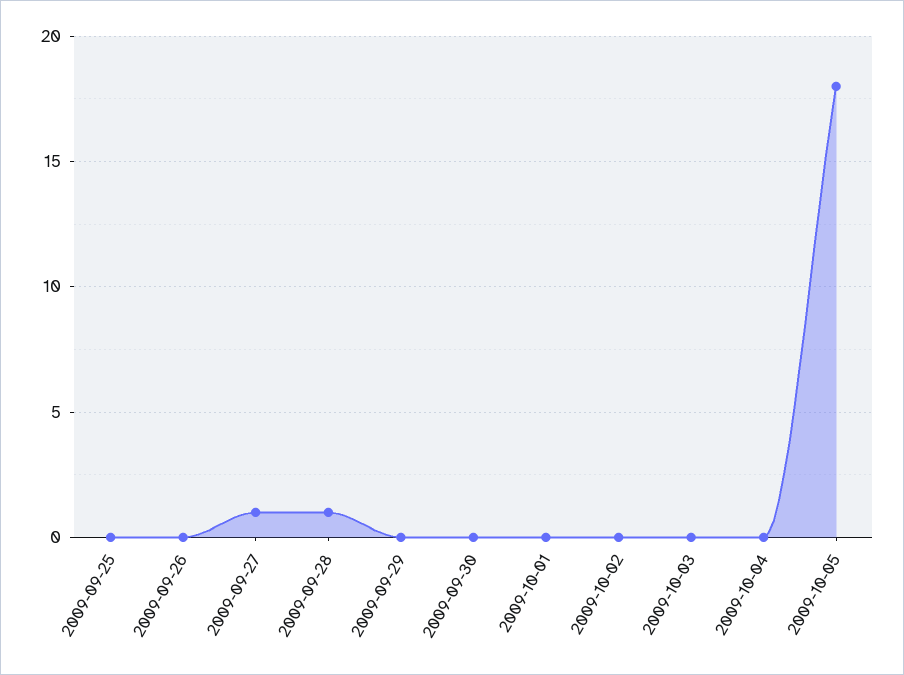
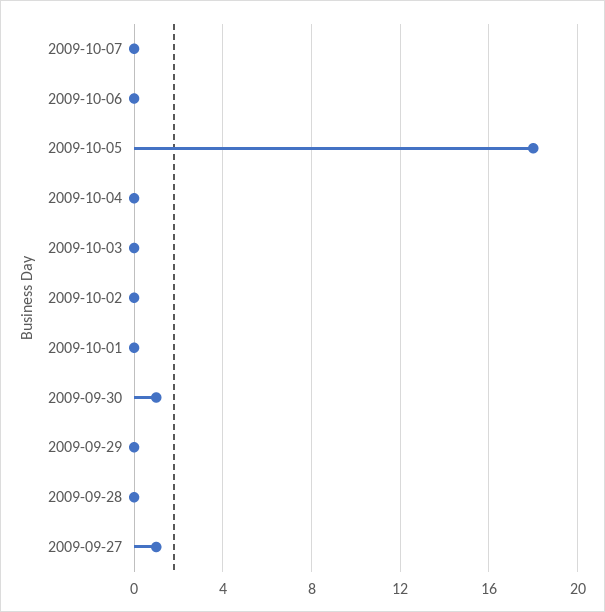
2009-09-25: 0 -> none
2009-09-26: 0 -> none
2009-09-28: 1 -> 0
2009-09-30: 0 -> 1
2009-10-07: none -> 0
2009-10-06: none -> 0

